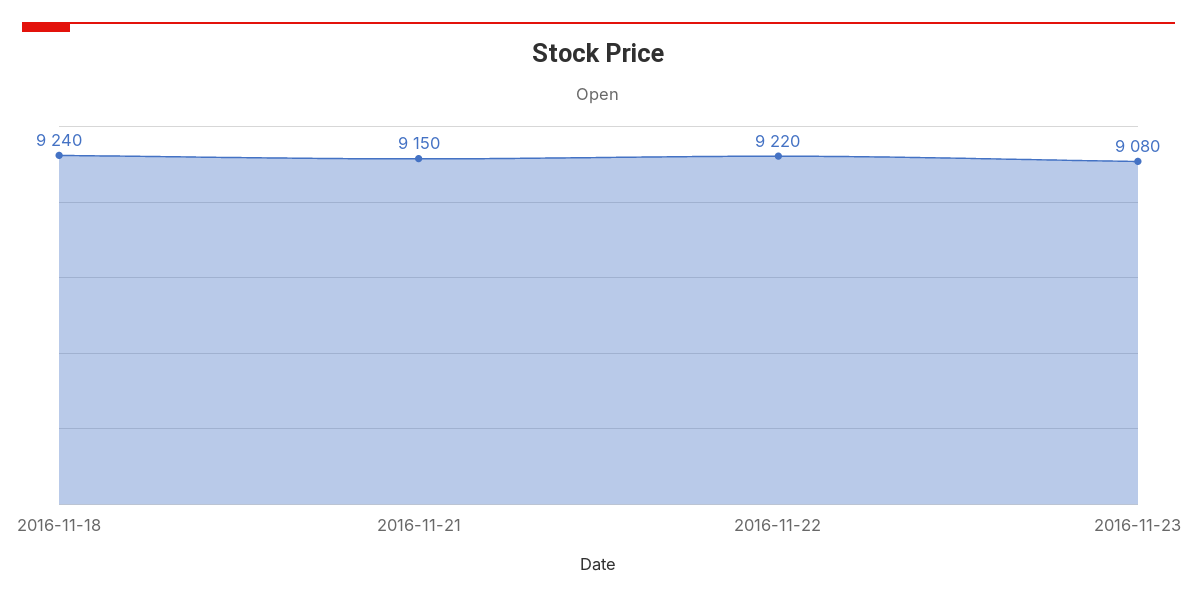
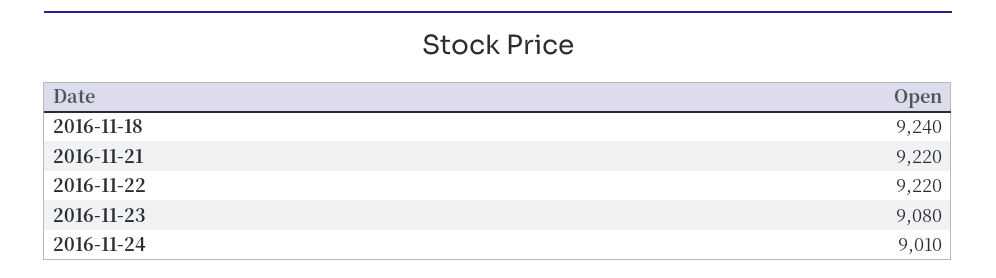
2016-11-21: 9150 -> 9220
2016-11-24: none -> 9010

